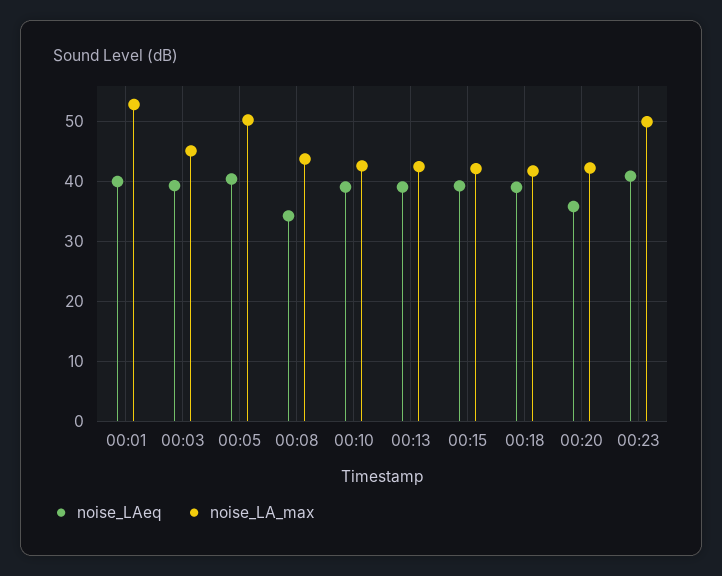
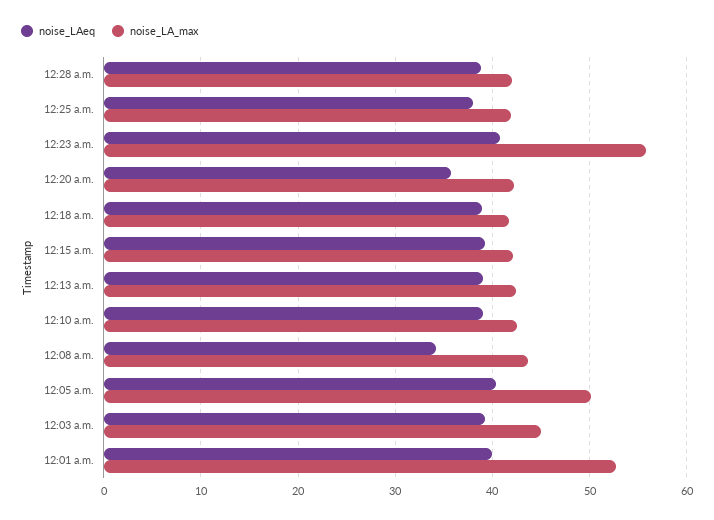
noise_LA_max, 00:23: 50 -> 56
noise_LAeq, 12:28 a.m.: none -> 39
noise_LA_max, 12:28 a.m.: none -> 42
noise_LAeq, 12:25 a.m.: none -> 38
noise_LA_max, 12:25 a.m.: none -> 42

